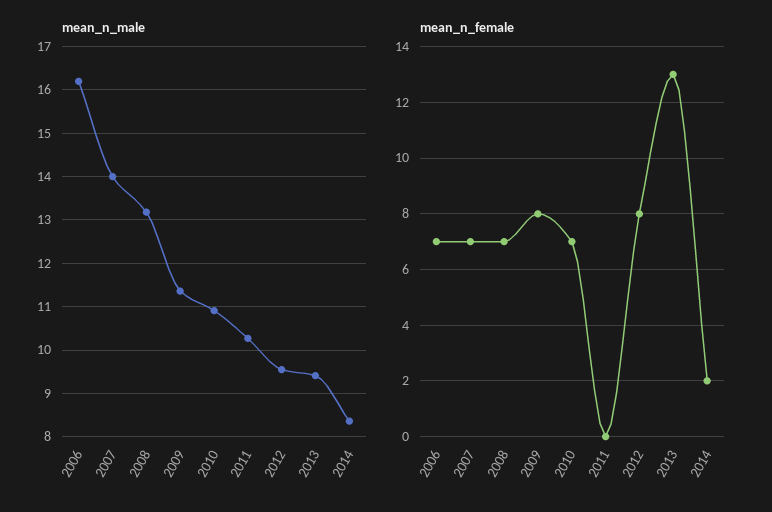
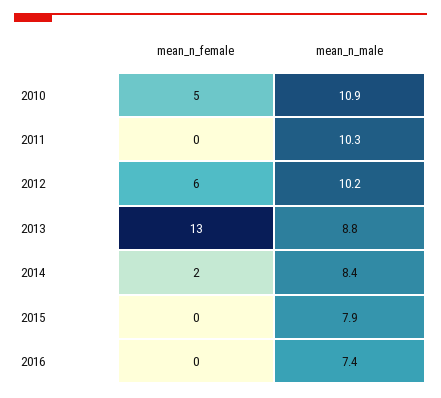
mean_n_male, 2006: 16.2 -> none
mean_n_male, 2007: 14 -> none
mean_n_male, 2008: 13.2 -> none
mean_n_male, 2009: 11.4 -> none
mean_n_male, 2012: 9.6 -> 10.2
mean_n_male, 2013: 9.4 -> 8.8
mean_n_female, 2006: 7 -> none
mean_n_female, 2007: 7 -> none
mean_n_female, 2008: 7 -> none
mean_n_female, 2009: 8 -> none
mean_n_female, 2010: 7 -> 5
mean_n_female, 2012: 8 -> 6
mean_n_female, 2015: none -> 0
mean_n_male, 2015: none -> 7.9
mean_n_female, 2016: none -> 0
mean_n_male, 2016: none -> 7.4

